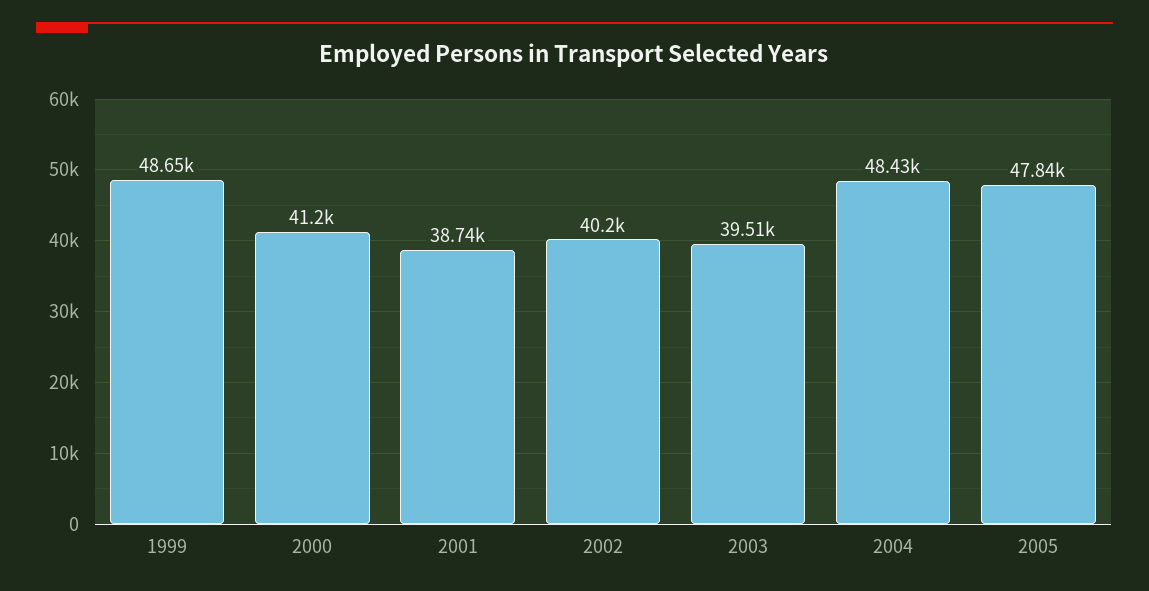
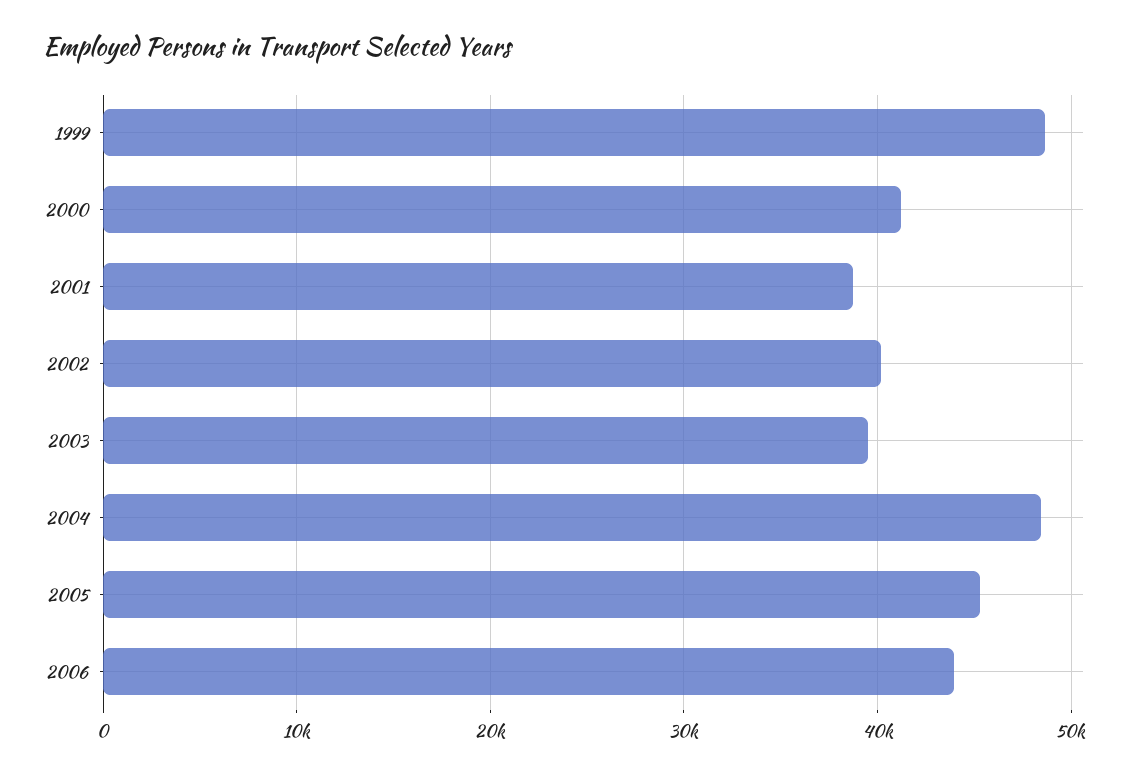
2005: 47840 -> 45000
2006: none -> 44000

